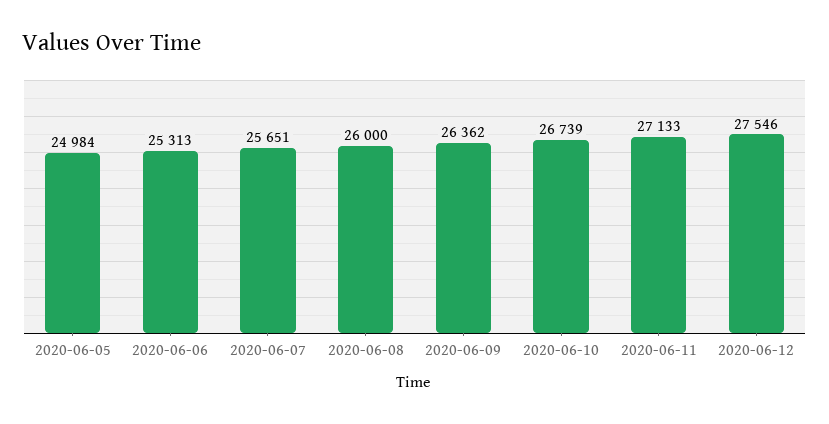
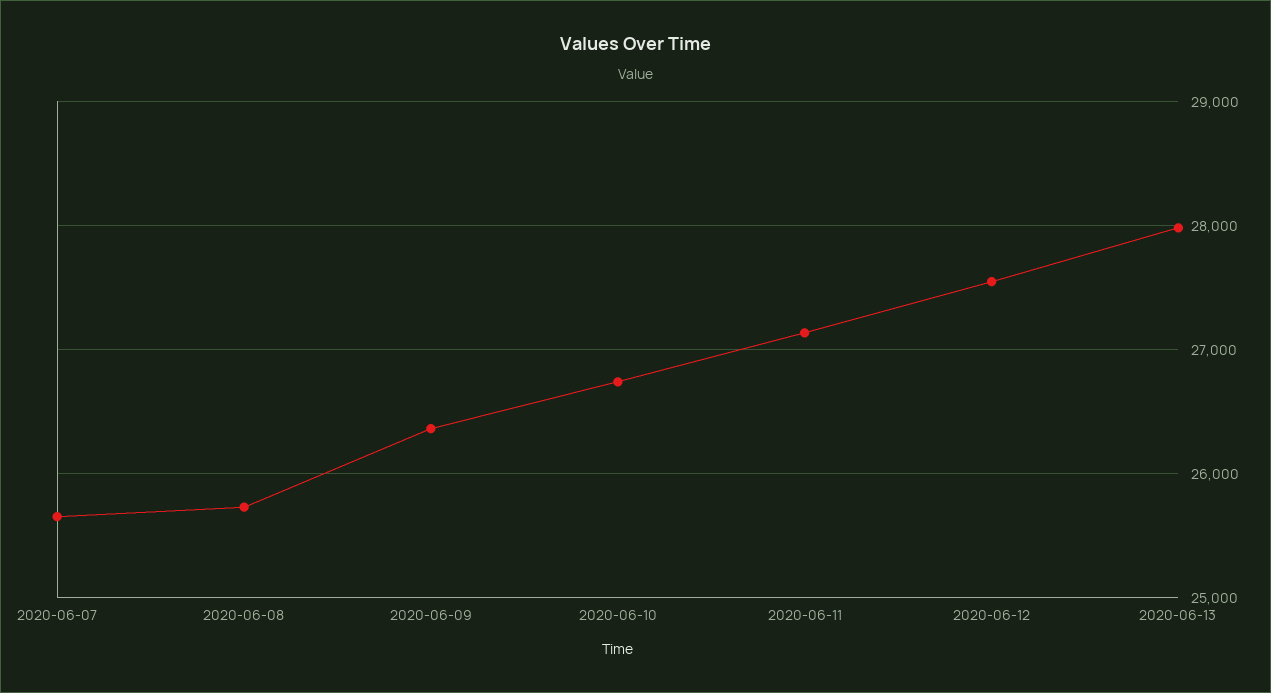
2020-06-05: 24984 -> none
2020-06-06: 25313 -> none
2020-06-08: 26000 -> 25700
2020-06-13: none -> 28000

